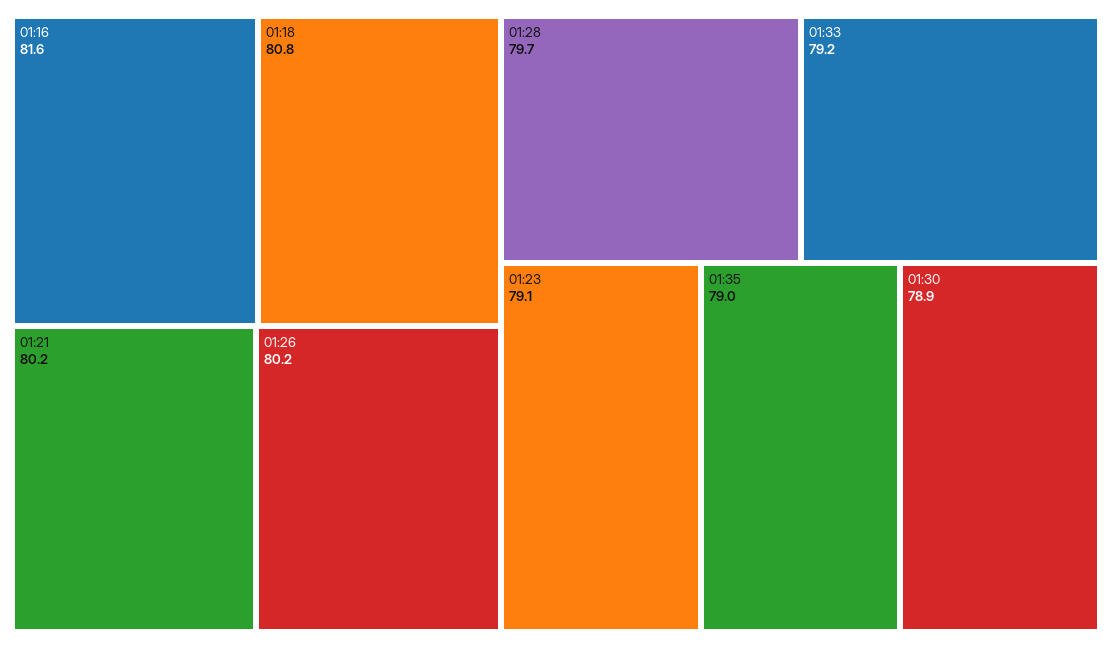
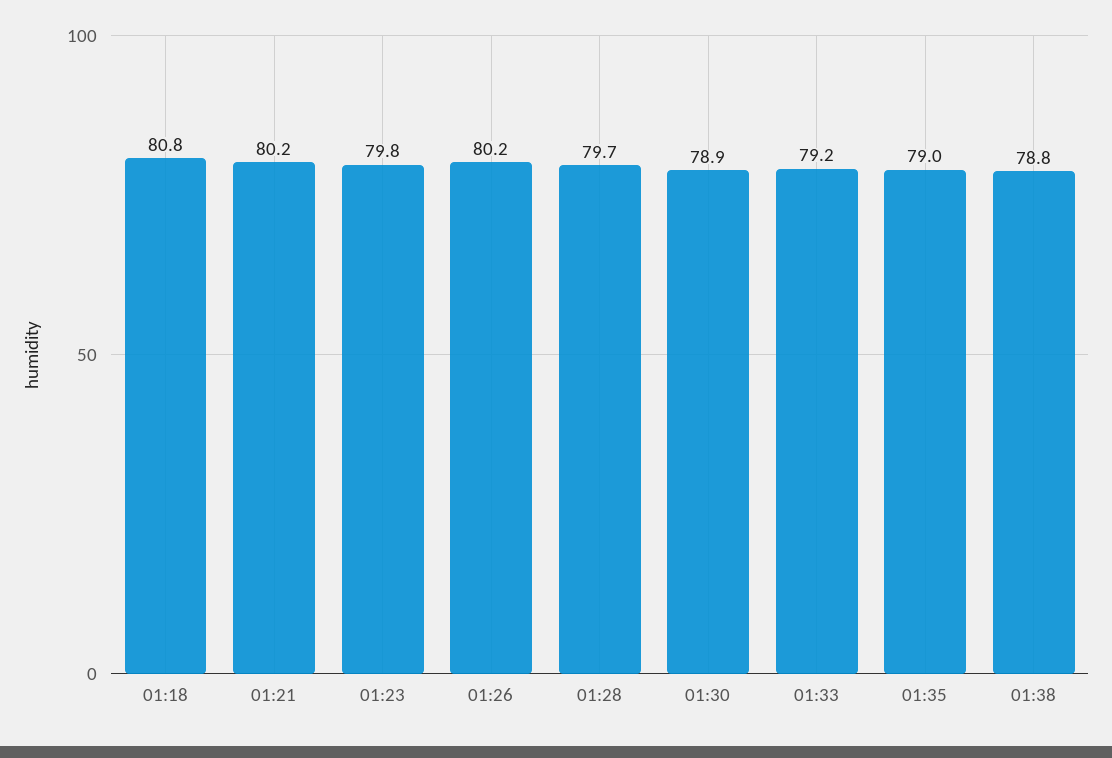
01:16: 81.6 -> none
01:23: 79.1 -> 79.8
01:38: none -> 78.8

